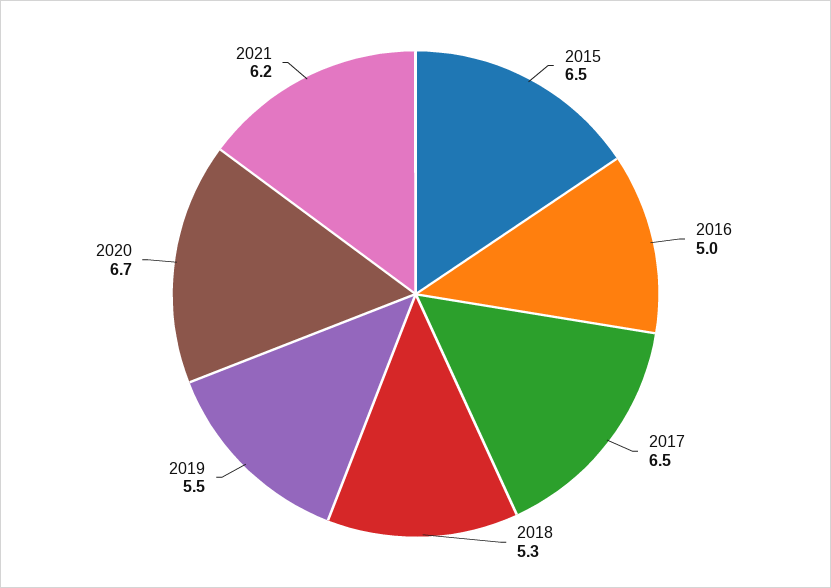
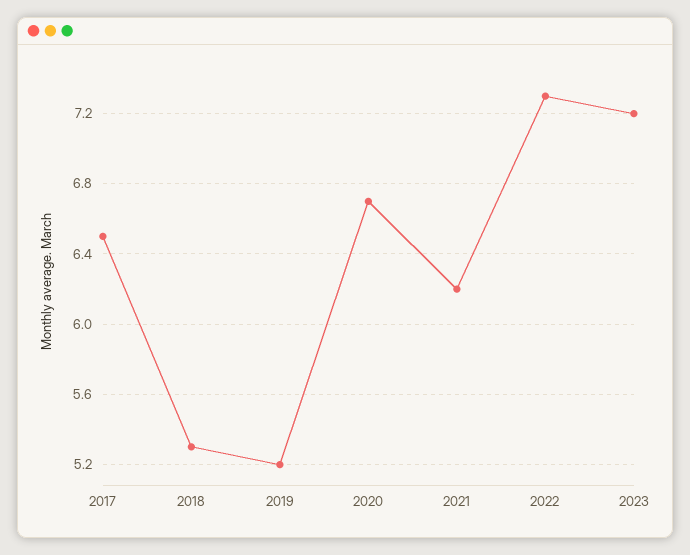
2015: 6.5 -> none
2016: 5 -> none
2019: 5.5 -> 5.2
2022: none -> 7.3
2023: none -> 7.2

